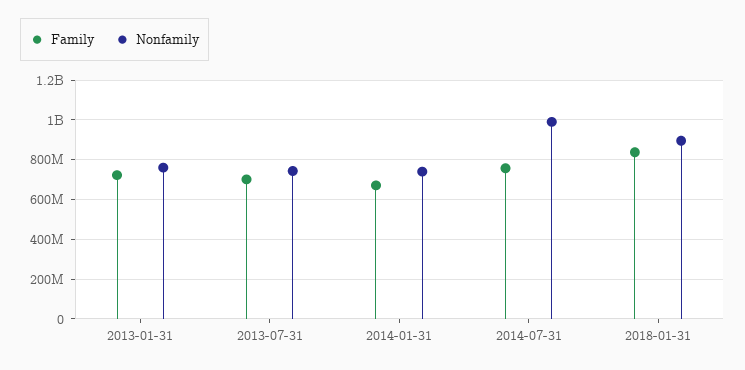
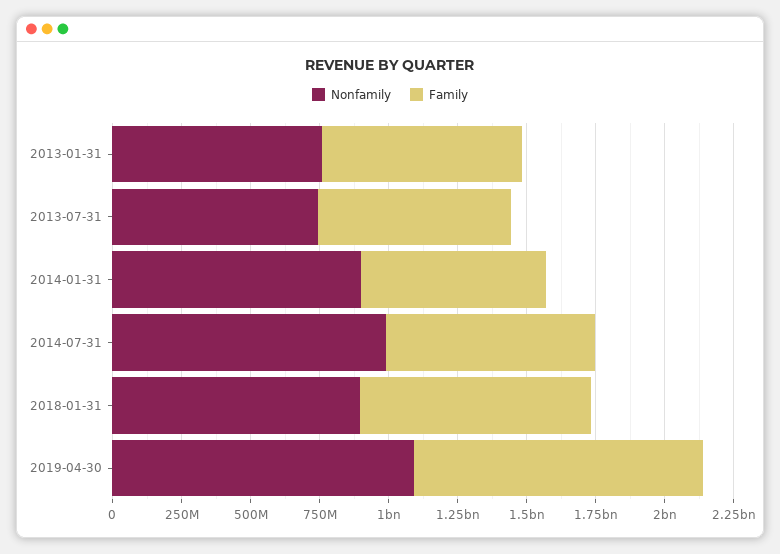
Nonfamily, 2014-01-31: 750000000 -> 900000000
Nonfamily, 2019-04-30: none -> 1100000000
Family, 2019-04-30: none -> 1050000000

